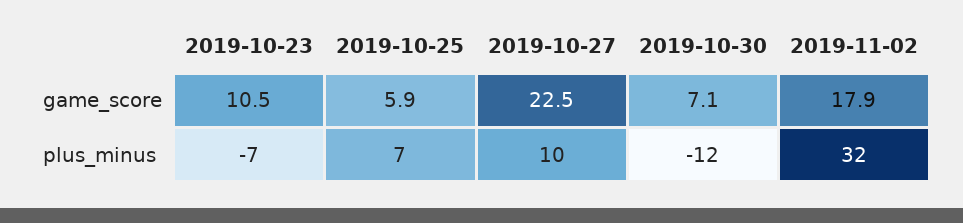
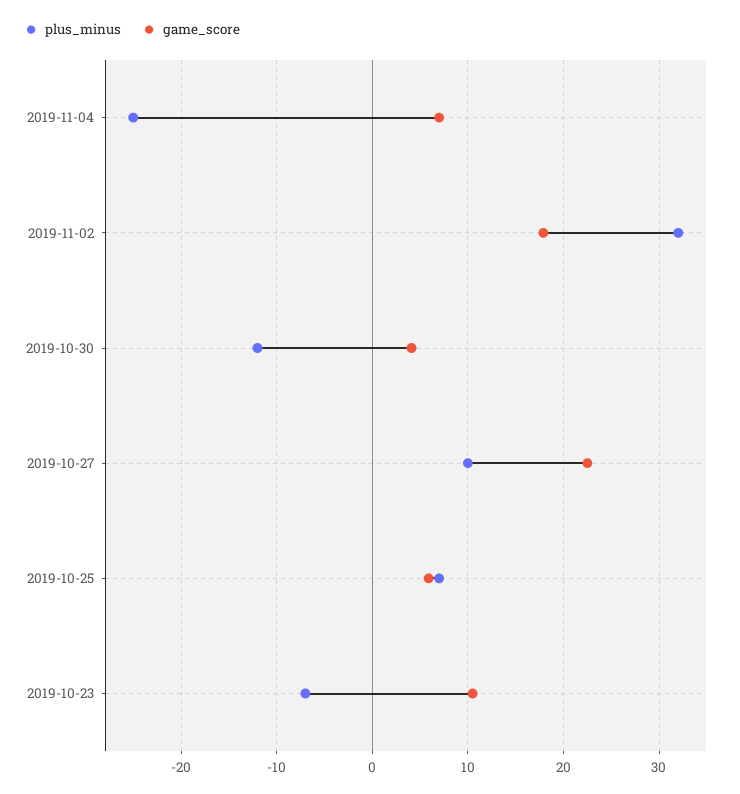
game_score, 2019-10-30: 7.1 -> 4
plus_minus, 2019-11-04: none -> -25
game_score, 2019-11-04: none -> 7

